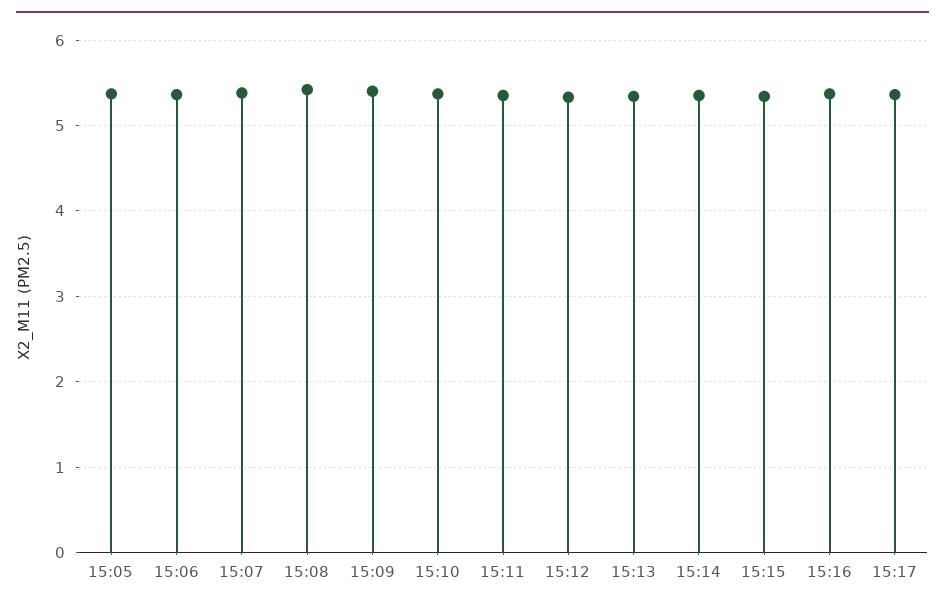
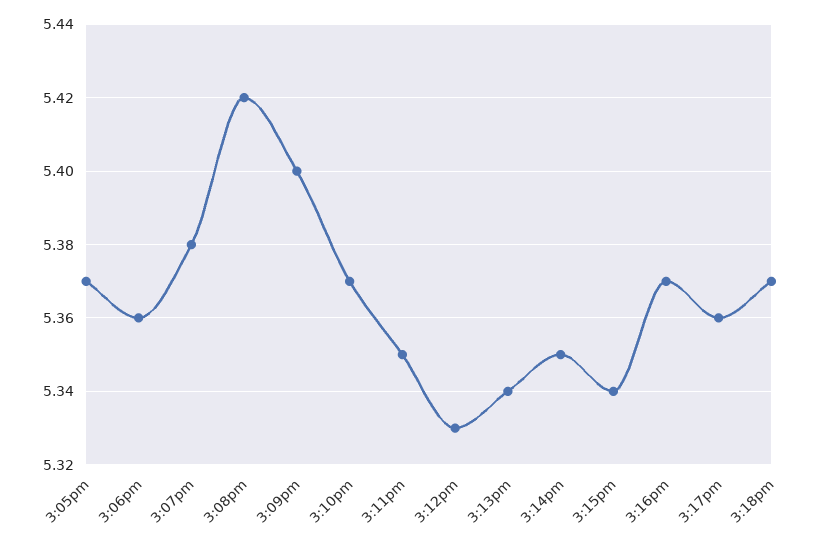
3:18pm: none -> 5.37

